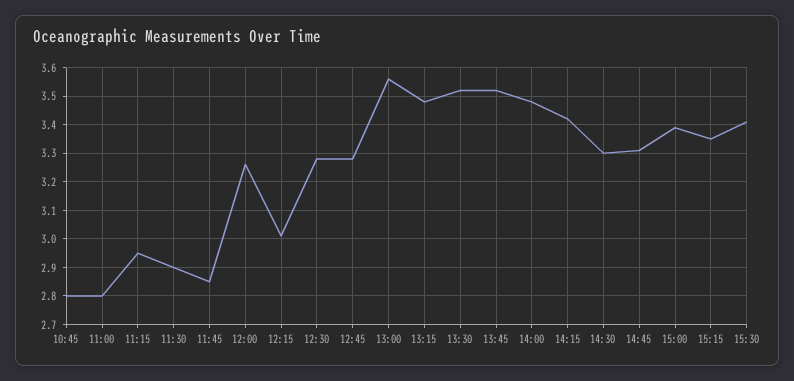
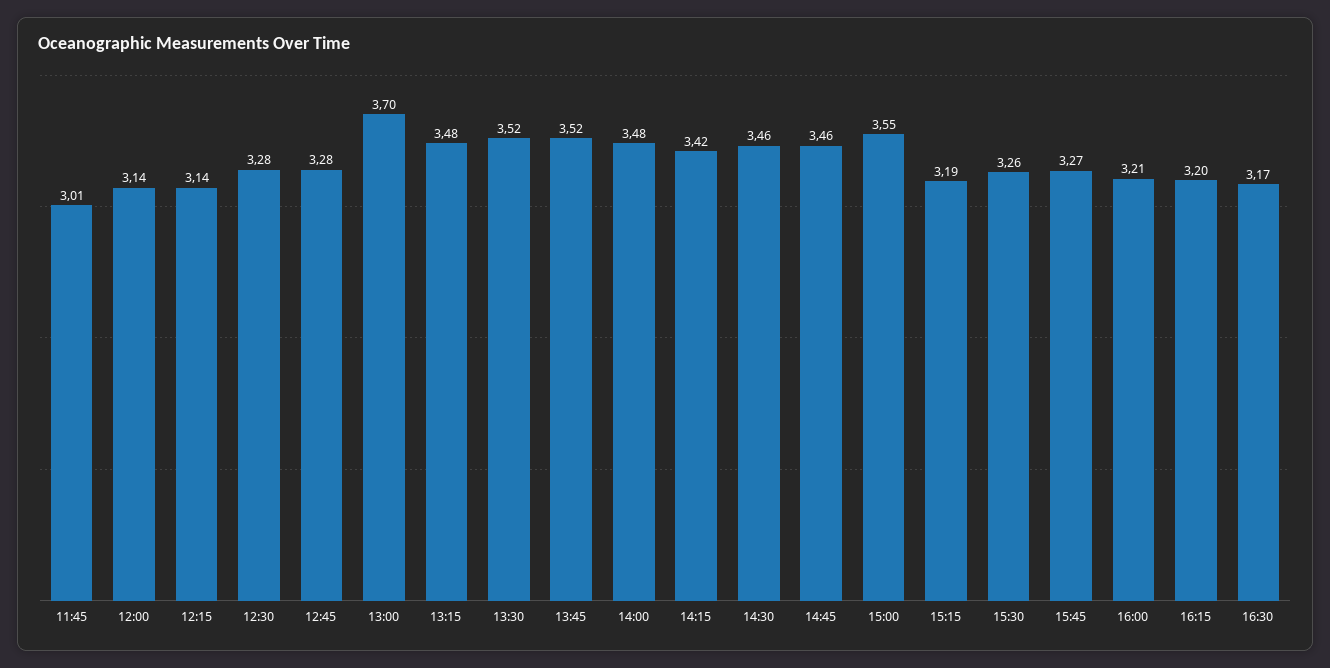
10:45: 2.8 -> none
11:00: 2.8 -> none
11:15: 2.95 -> none
11:30: 2.9 -> none
11:45: 2.85 -> 3.01
12:00: 3.25 -> 3.14
12:15: 3 -> 3.14
13:00: 3.55 -> 3.7
14:30: 3.3 -> 3.46
14:45: 3.3 -> 3.46
15:00: 3.4 -> 3.55
15:15: 3.35 -> 3.19
15:30: 3.4 -> 3.26
15:45: none -> 3.27
16:00: none -> 3.21
16:15: none -> 3.2
16:30: none -> 3.17

